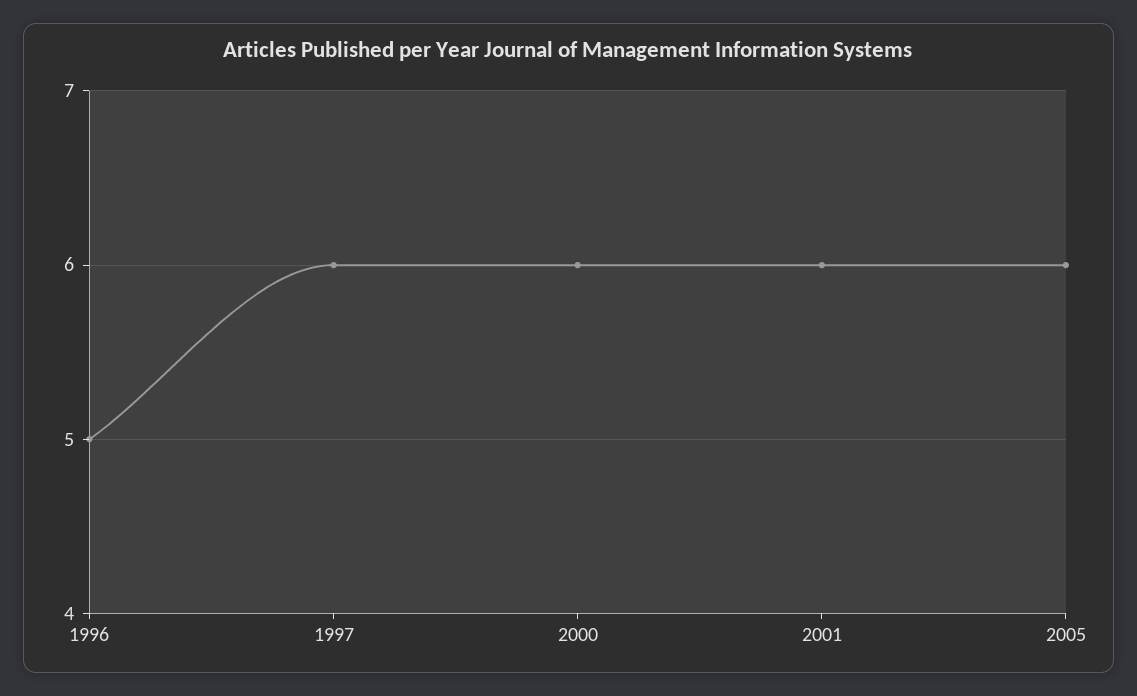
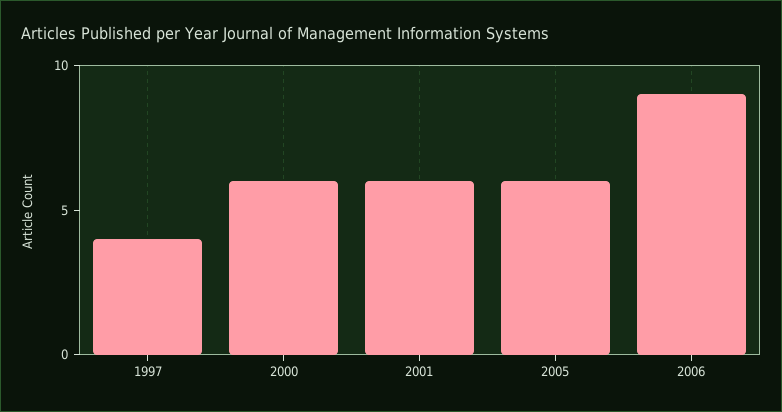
1996: 5 -> none
1997: 6 -> 4
2006: none -> 9

